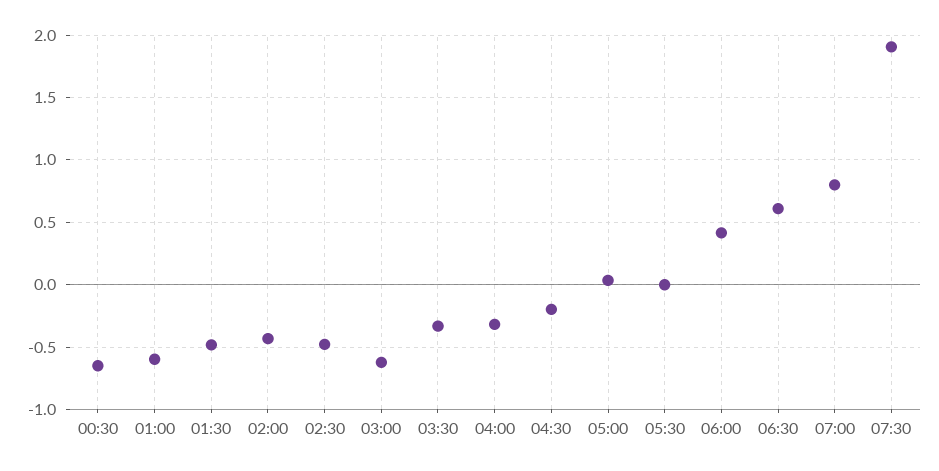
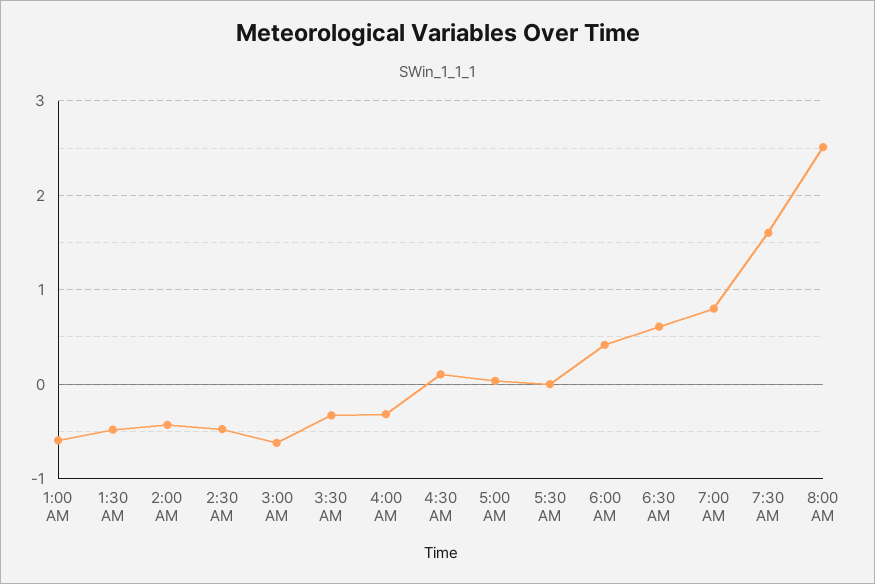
00:30: -0.65 -> none
04:30: -0.2 -> 0.1
07:30: 1.9 -> 1.6
8:00 AM: none -> 2.5

